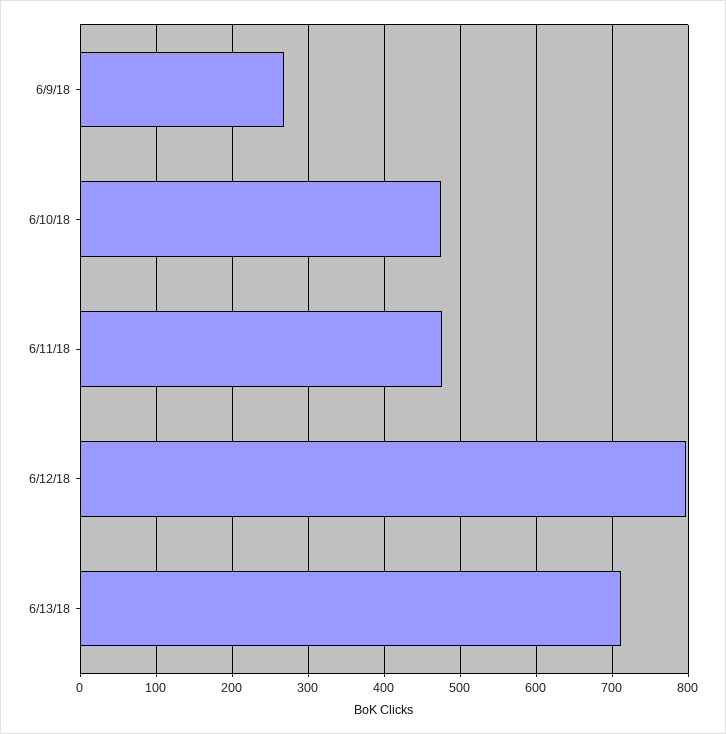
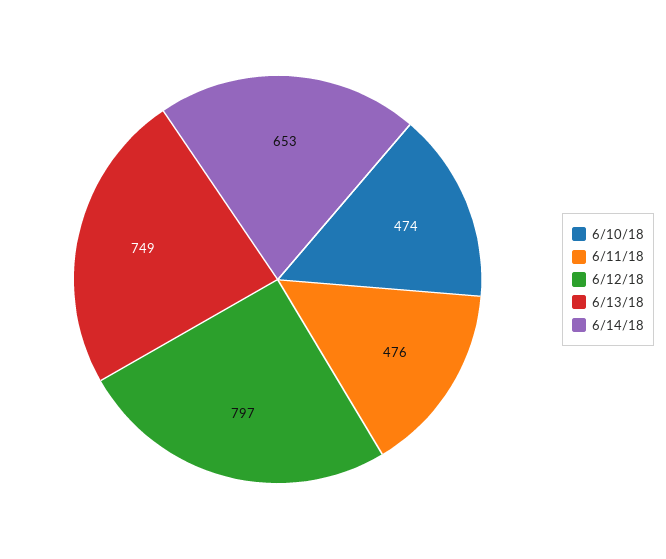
6/9/18: 270 -> none
6/13/18: 710 -> 749
6/14/18: none -> 653

